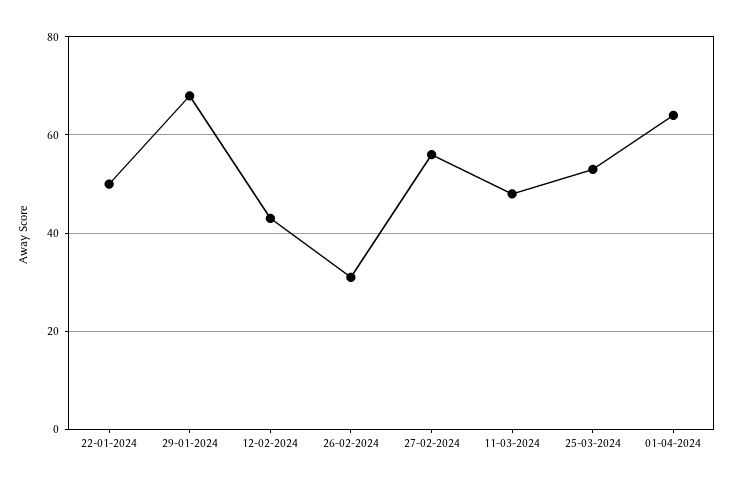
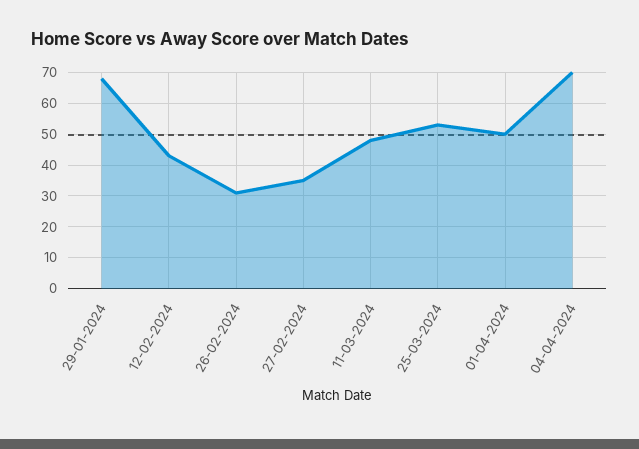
22-01-2024: 50 -> none
27-02-2024: 55 -> 35
01-04-2024: 65 -> 50
04-04-2024: none -> 70

